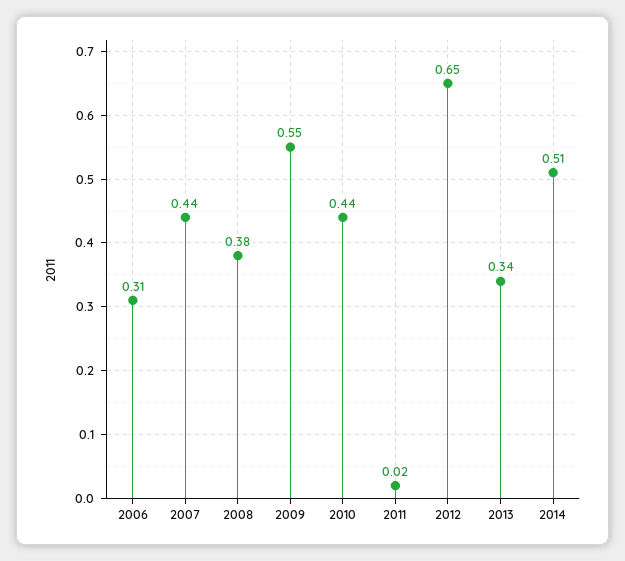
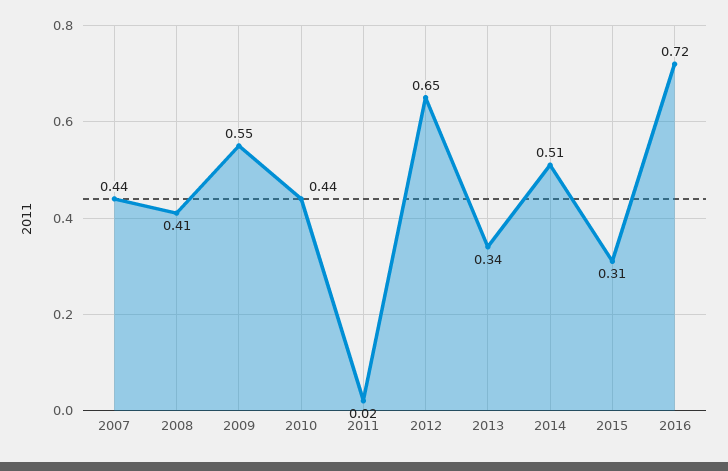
2006: 0.31 -> none
2008: 0.38 -> 0.41
2015: none -> 0.31
2016: none -> 0.72

